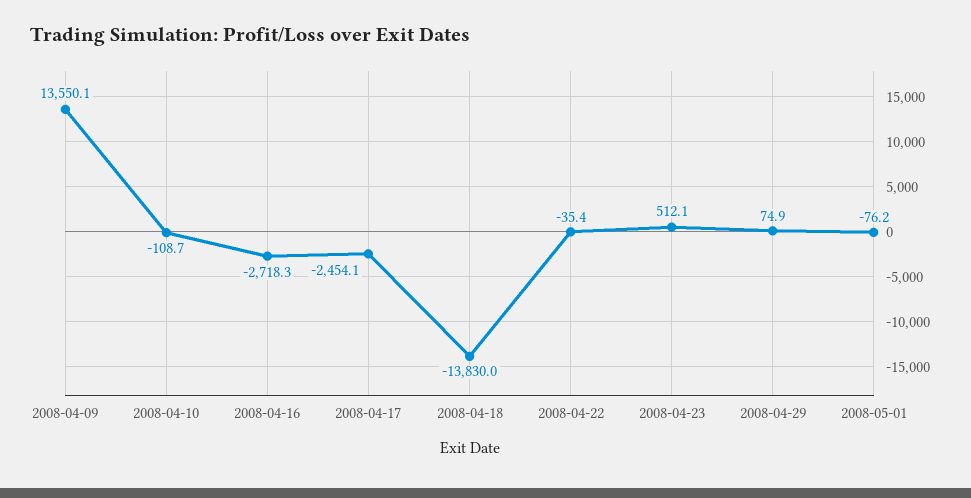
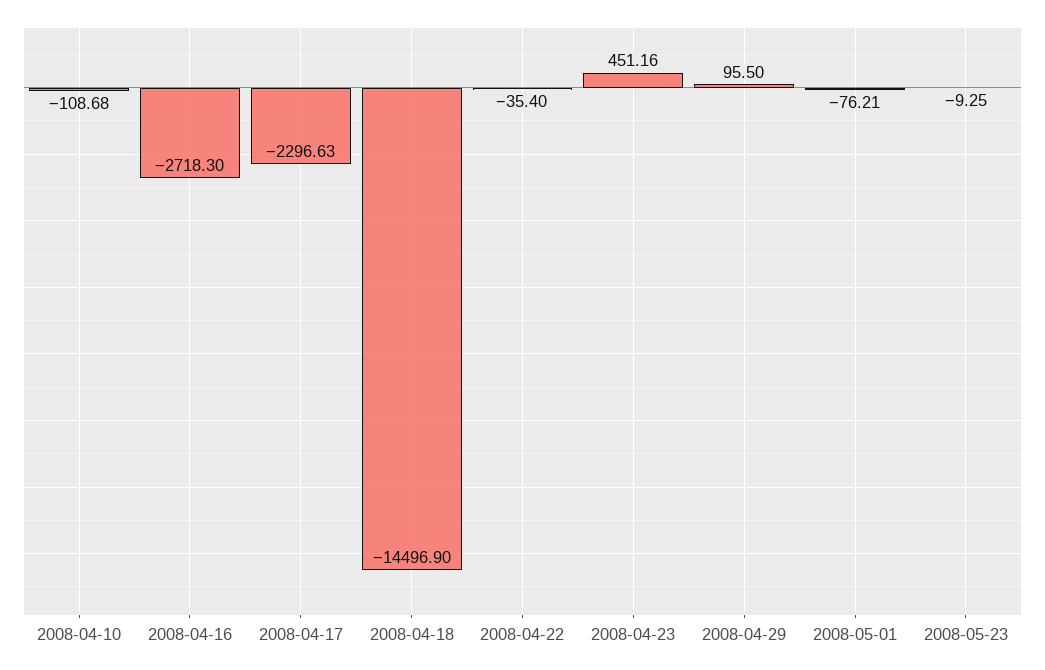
2008-04-09: 13550.1 -> none
2008-04-17: -2454.1 -> -2296.63
2008-04-18: -13830 -> -14496.9
2008-04-23: 512.1 -> 451.16
2008-04-29: 74.9 -> 95.5
2008-05-23: none -> -9.25

